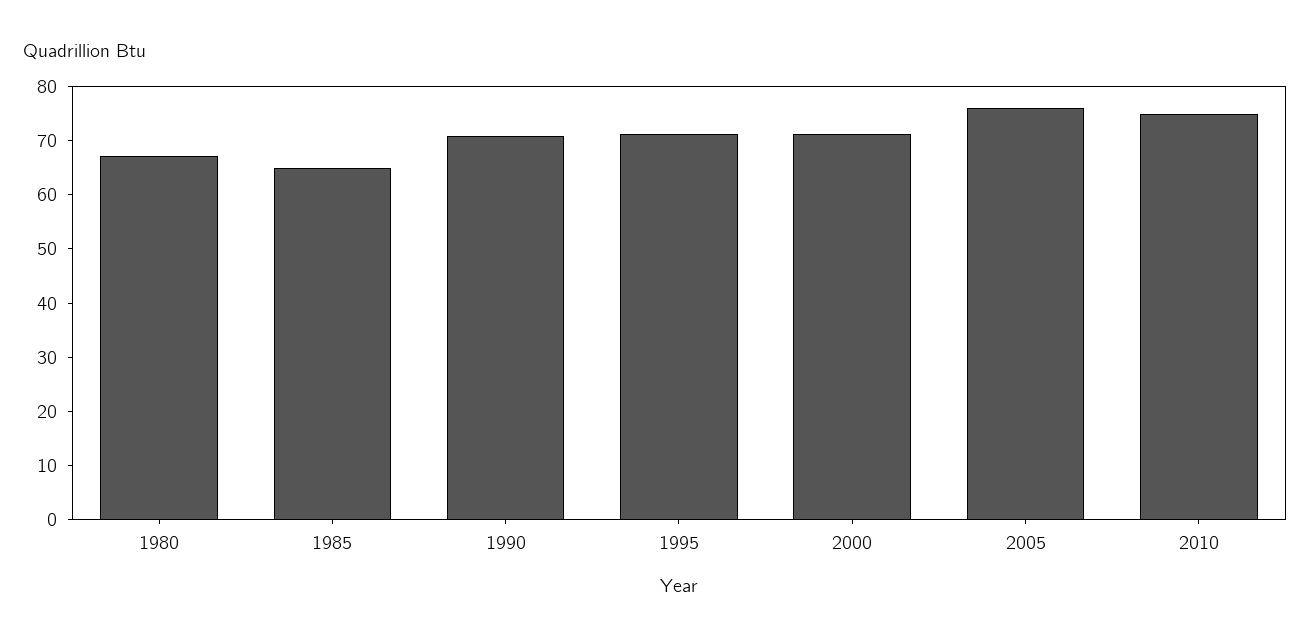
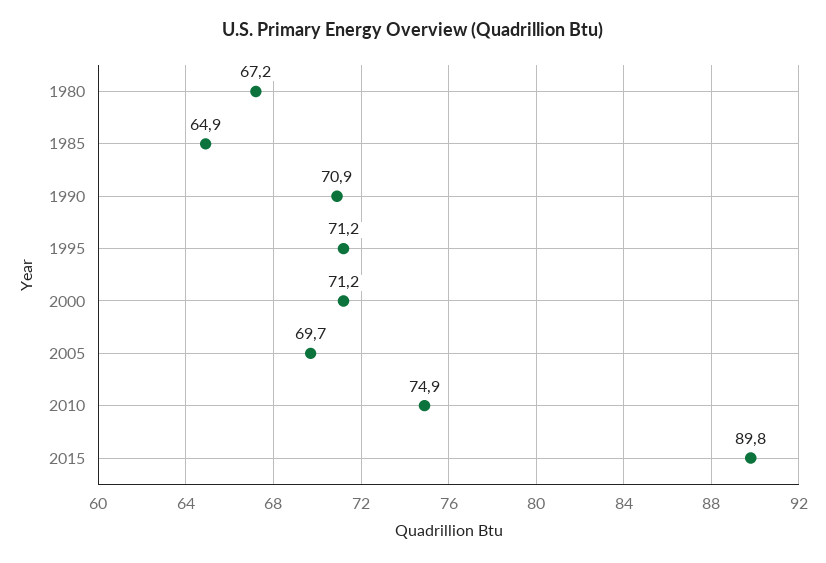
2005: 76 -> 69.7
2015: none -> 89.8

